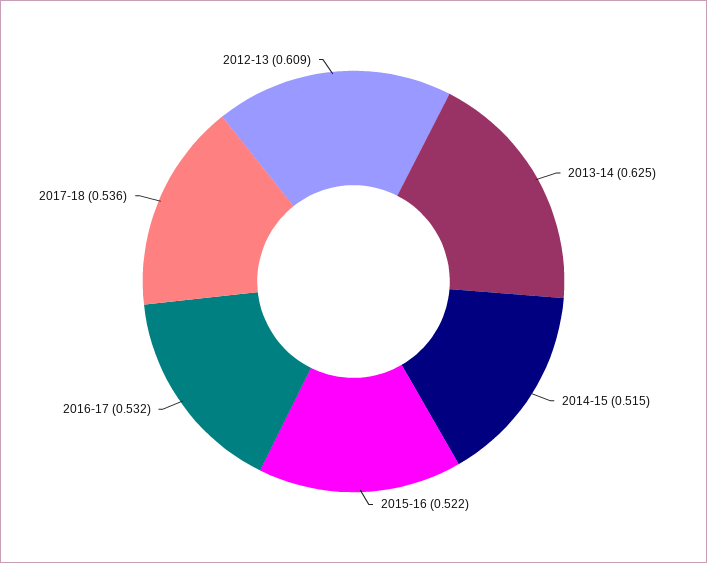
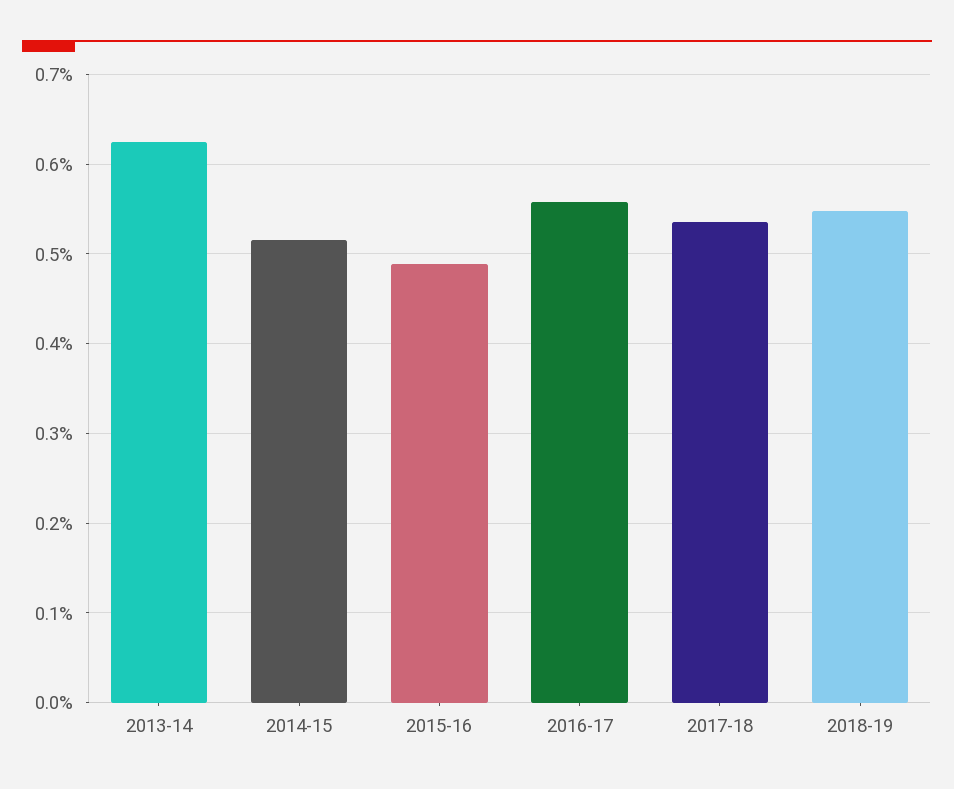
2015-16: 0.522 -> 0.49
2016-17: 0.532 -> 0.56
2012-13: 0.609 -> none
2018-19: none -> 0.55

